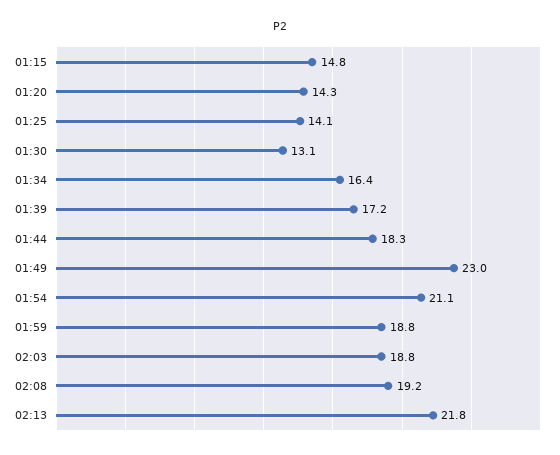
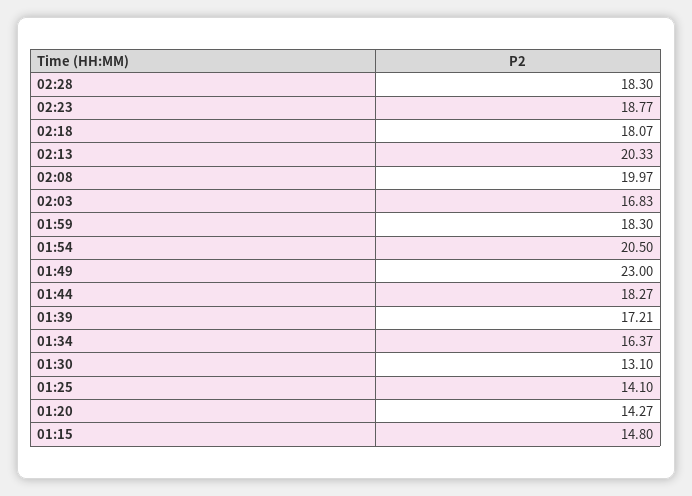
01:54: 21.1 -> 20.5
01:59: 18.8 -> 18.3
02:03: 18.8 -> 16.83
02:08: 19.2 -> 19.97
02:13: 21.8 -> 20.33
02:28: none -> 18.3
02:23: none -> 18.77
02:18: none -> 18.07

